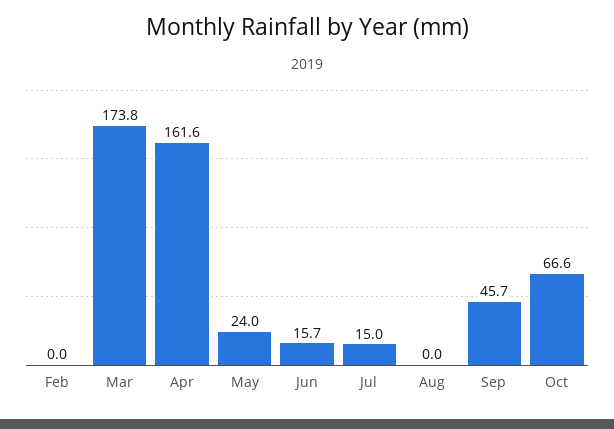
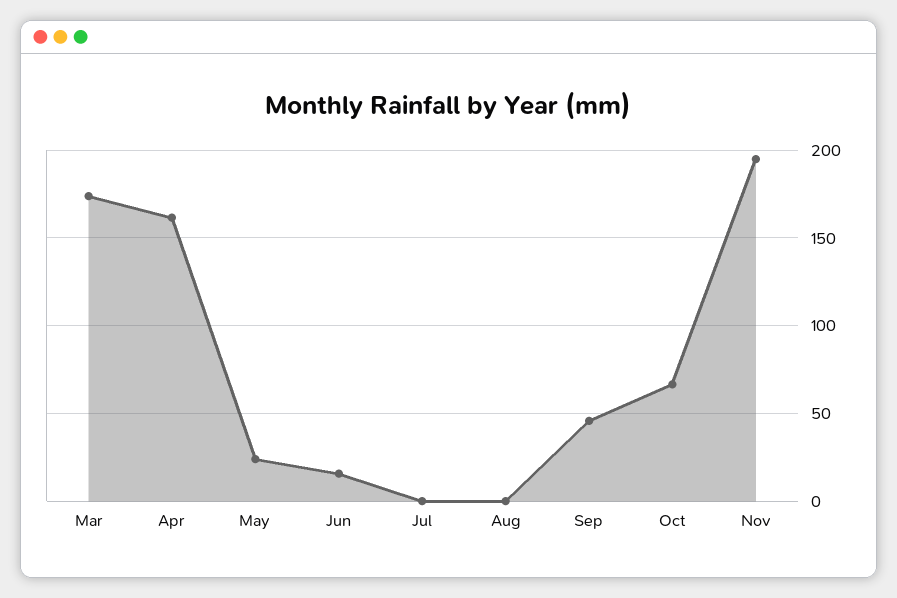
Feb: 0 -> none
Jul: 15 -> 0
Nov: none -> 195

